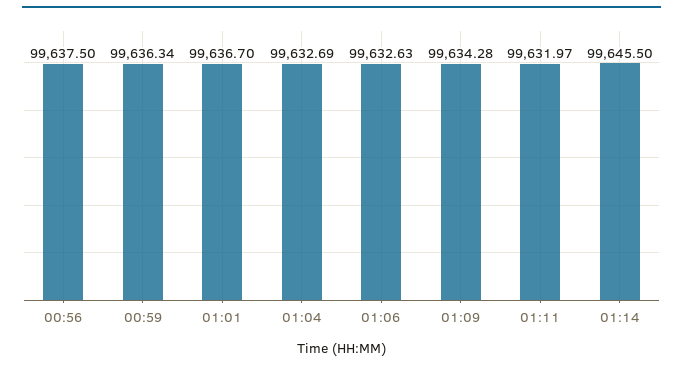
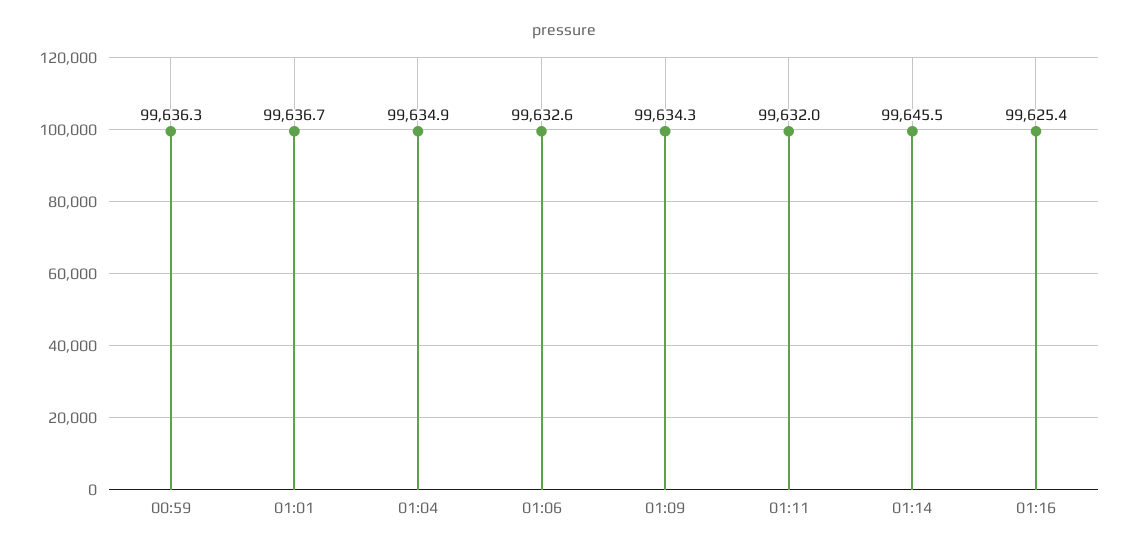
00:56: 99637.5 -> none
01:04: 99632.69 -> 99634.9
01:16: none -> 99625.4

